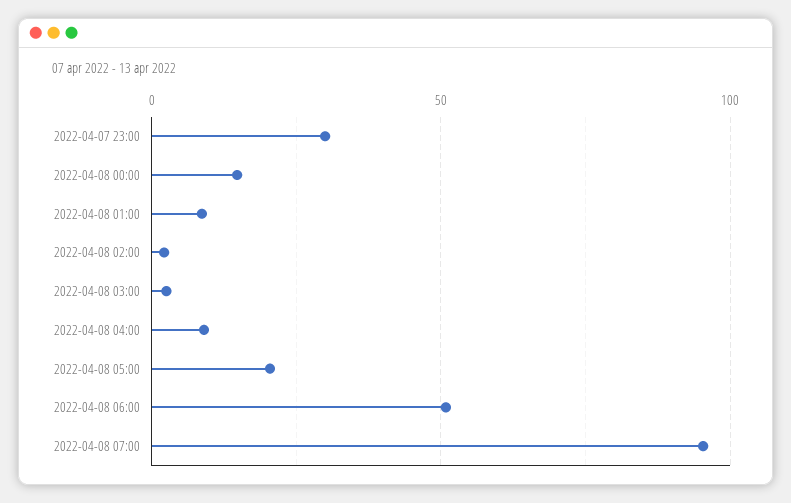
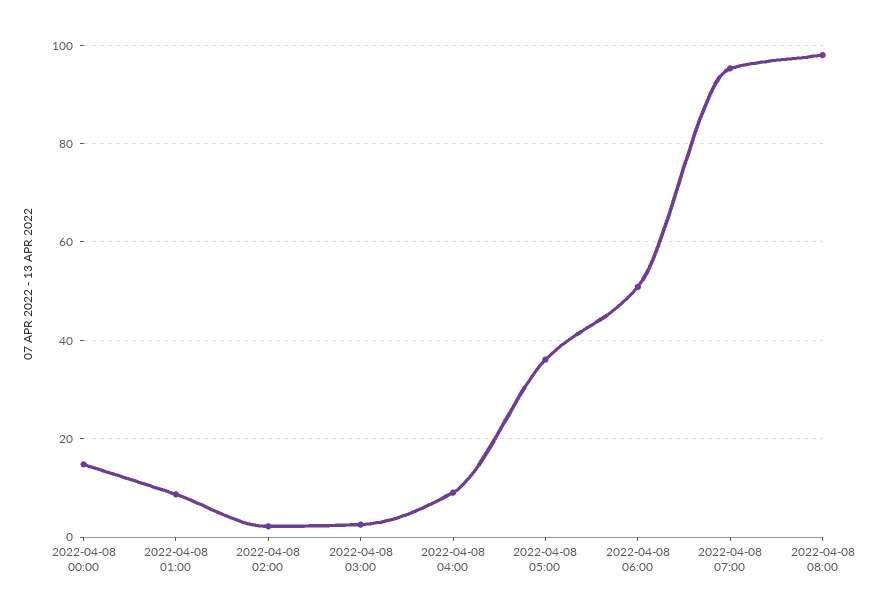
2022-04-07 23:00: 30 -> none
2022-04-08 05:00: 20 -> 36
2022-04-08 08:00: none -> 98

